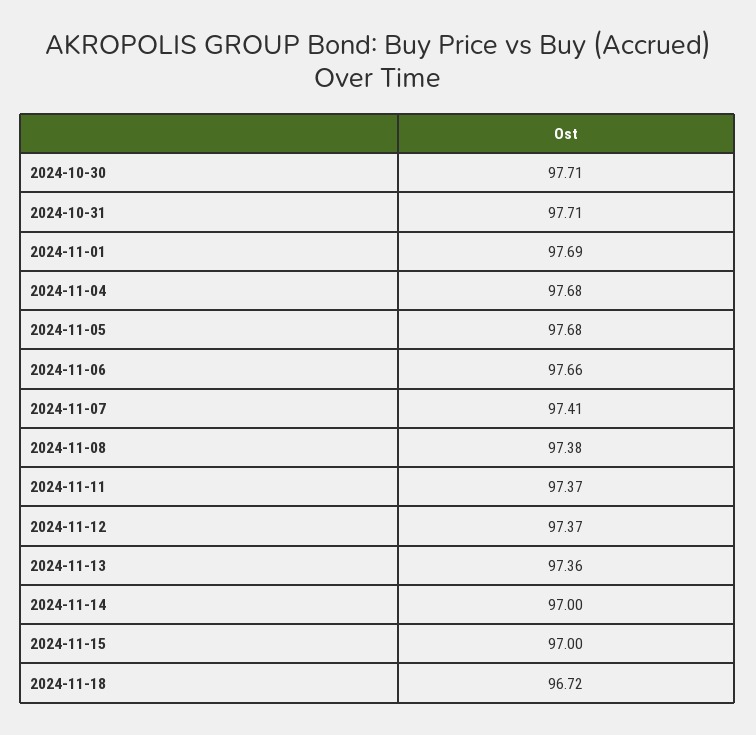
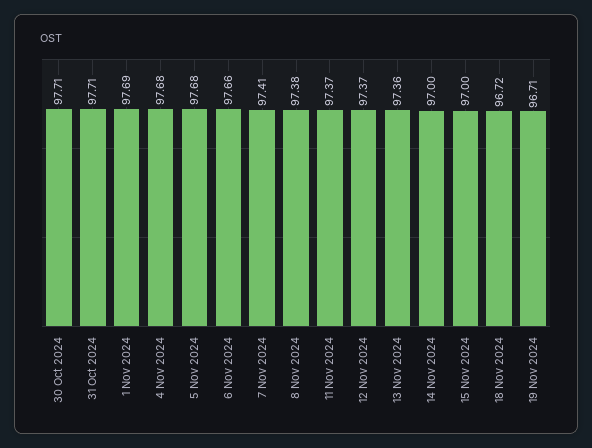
19 Nov 2024: none -> 96.71

